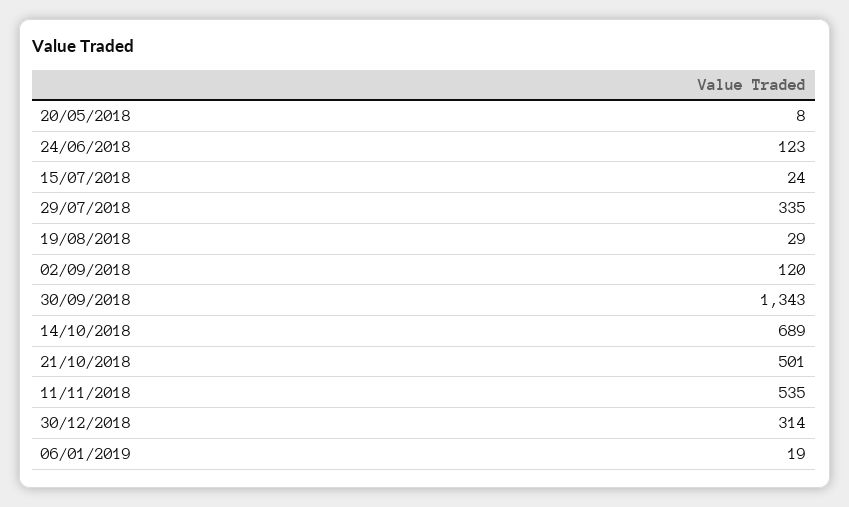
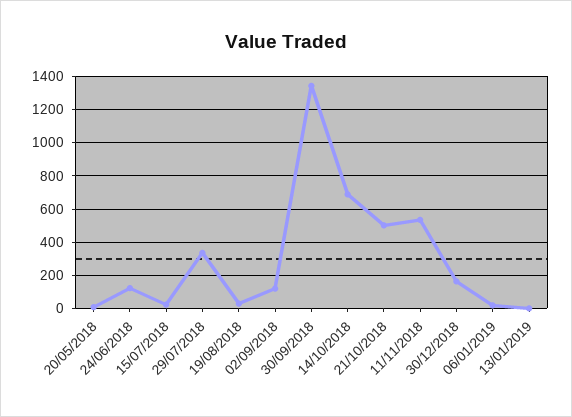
30/12/2018: 314 -> 150
13/01/2019: none -> 0

